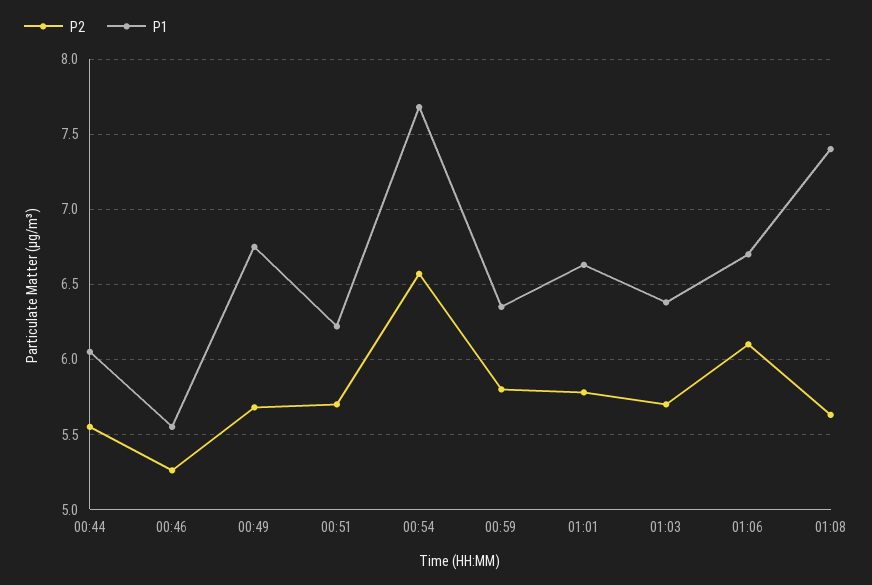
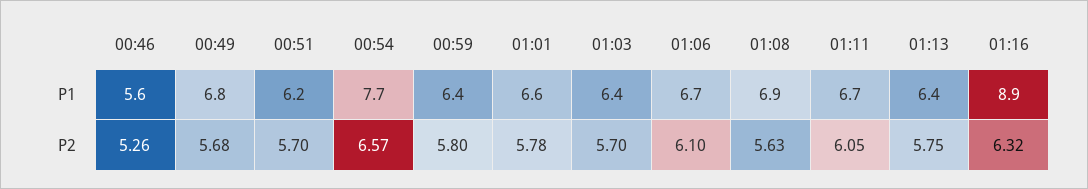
P2, 00:44: 5.55 -> none
P1, 00:44: 6.05 -> none
P1, 01:08: 7.4 -> 6.9
P1, 01:11: none -> 6.7
P1, 01:13: none -> 6.4
P1, 01:16: none -> 8.9
P2, 01:11: none -> 6.05
P2, 01:13: none -> 5.75
P2, 01:16: none -> 6.32

